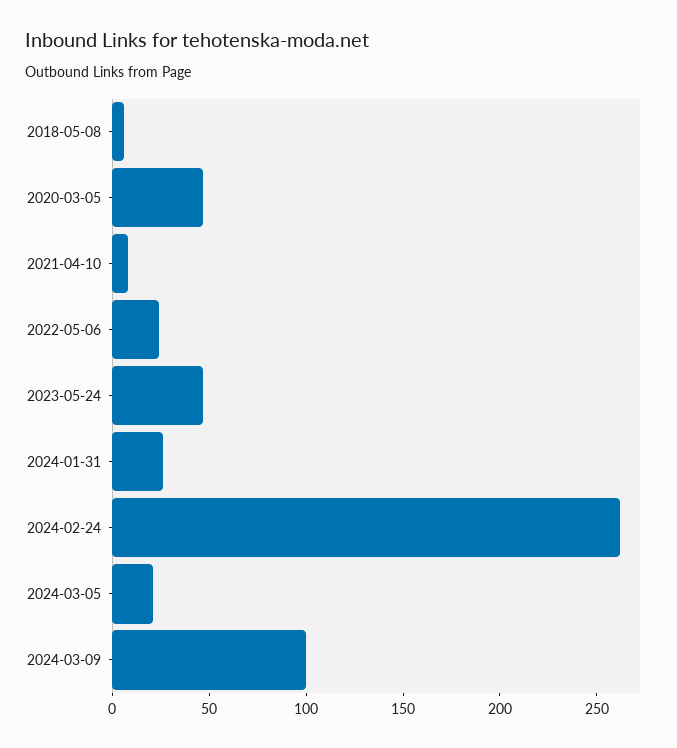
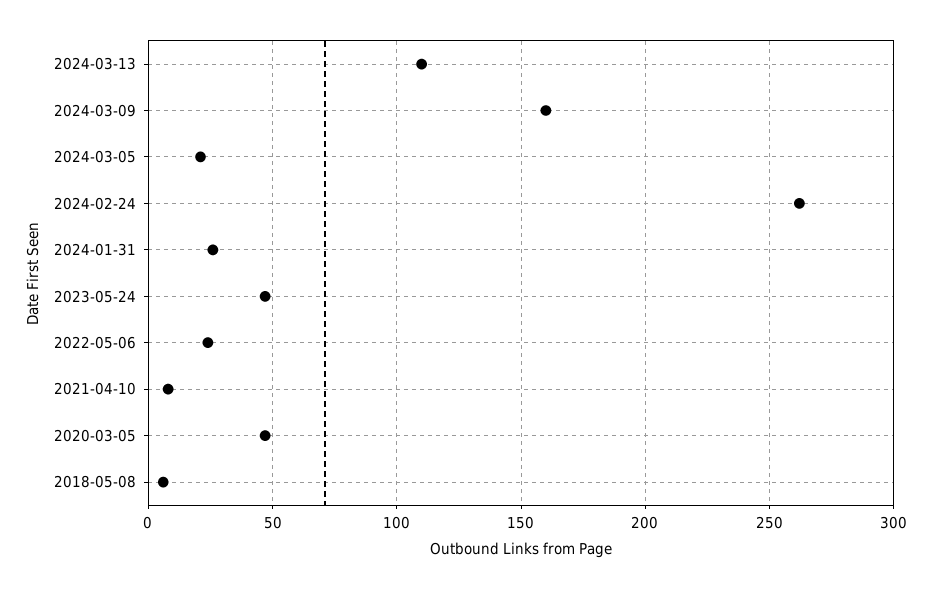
2024-03-09: 100 -> 160
2024-03-13: none -> 110

